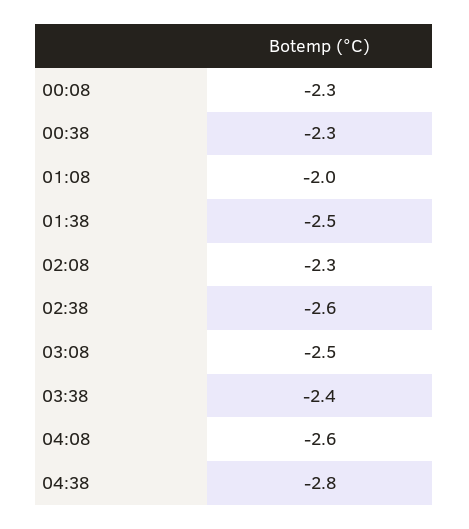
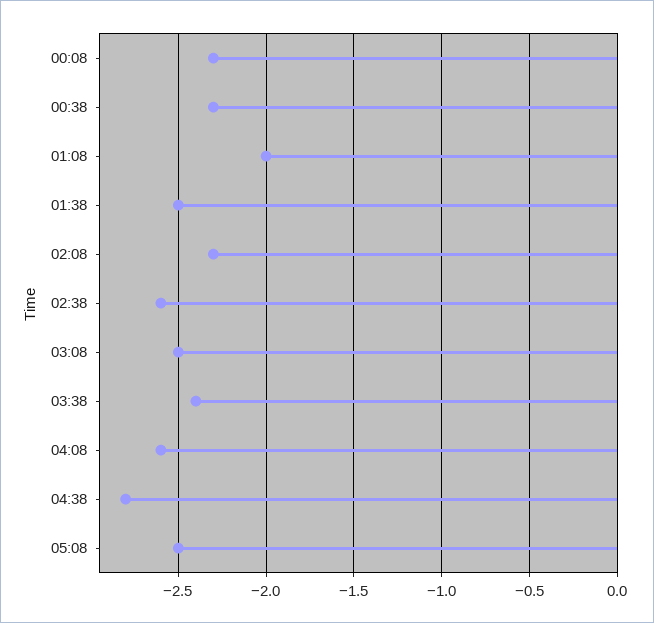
05:08: none -> -2.5

